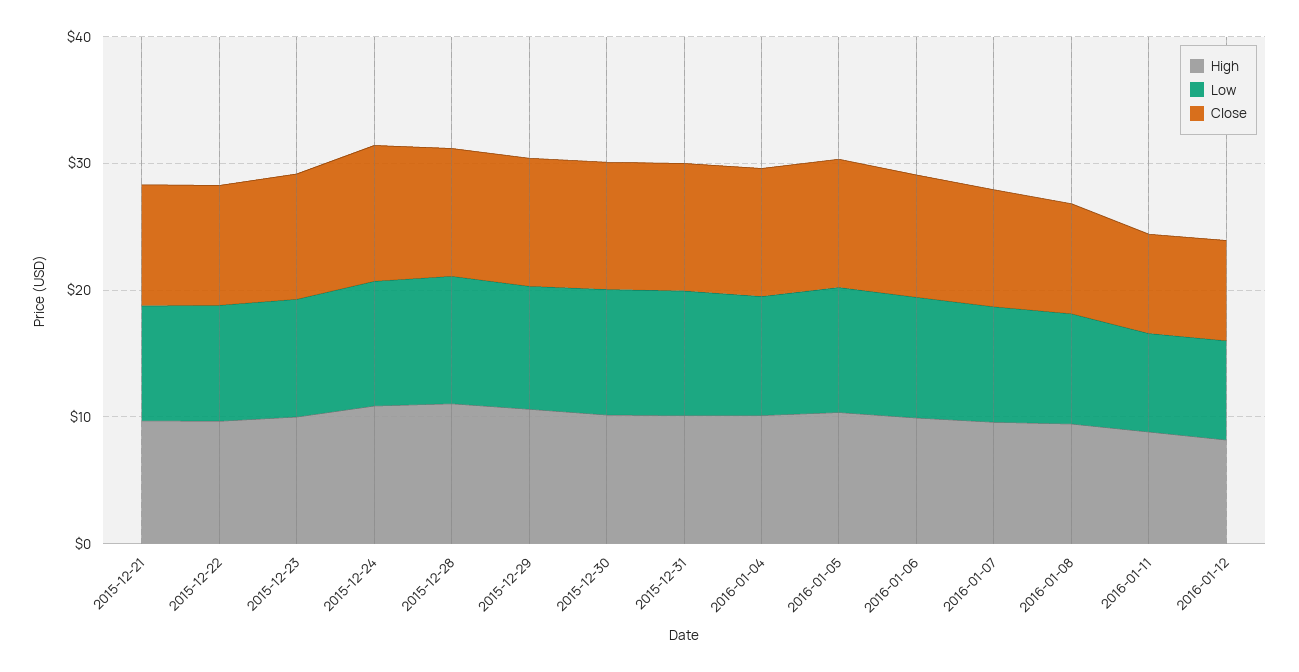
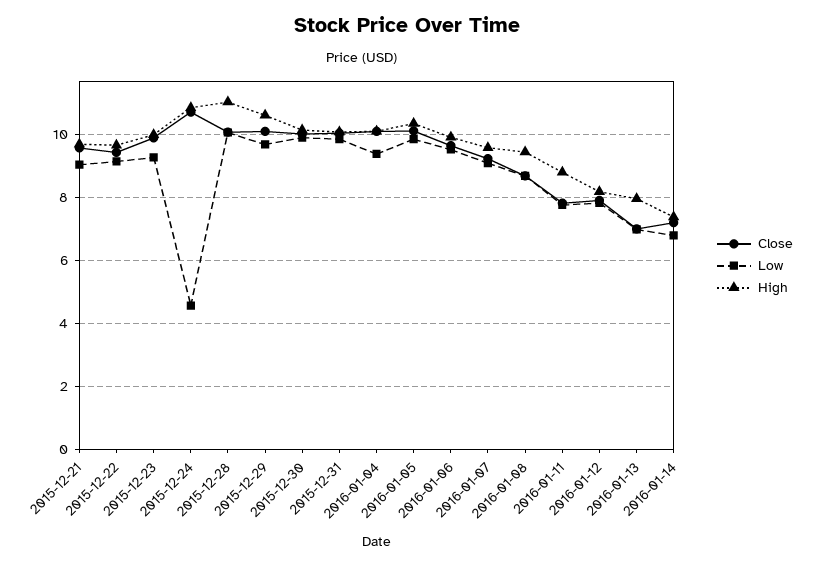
Low, 2015-12-24: 10 -> 4.6
Close, 2016-01-13: none -> 7
Low, 2016-01-13: none -> 7
High, 2016-01-13: none -> 8
Close, 2016-01-14: none -> 7.2
Low, 2016-01-14: none -> 6.8
High, 2016-01-14: none -> 7.4

